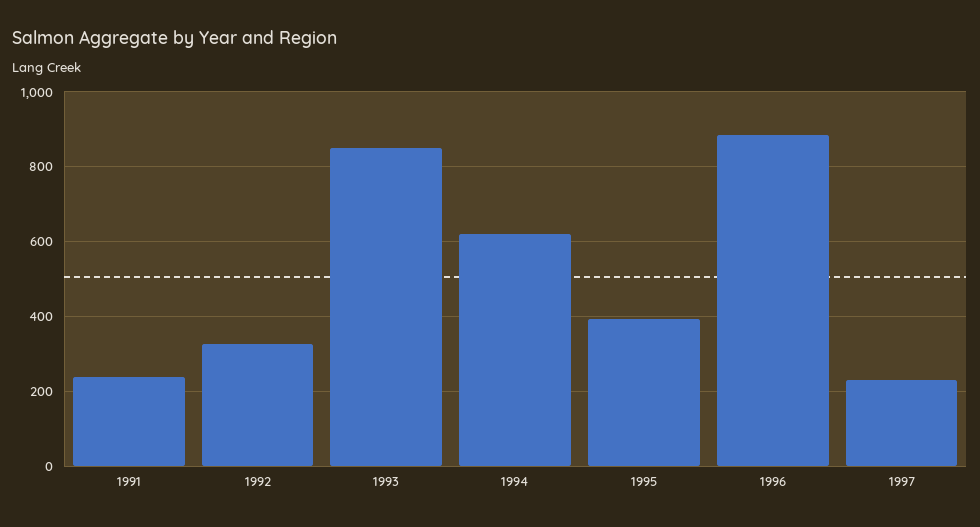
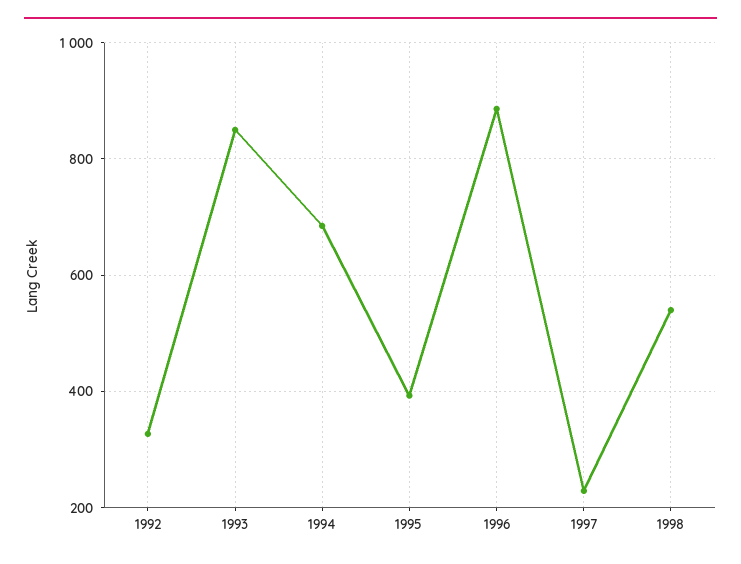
1991: 240 -> none
1994: 620 -> 680
1998: none -> 540

